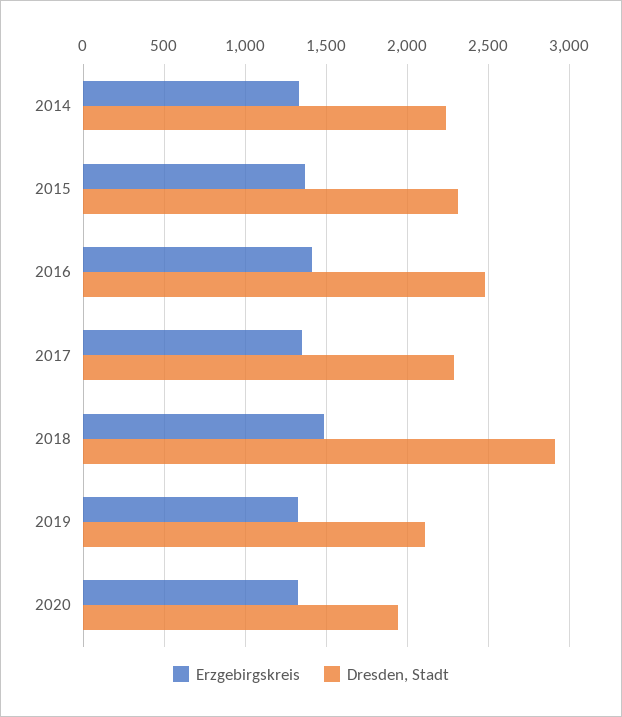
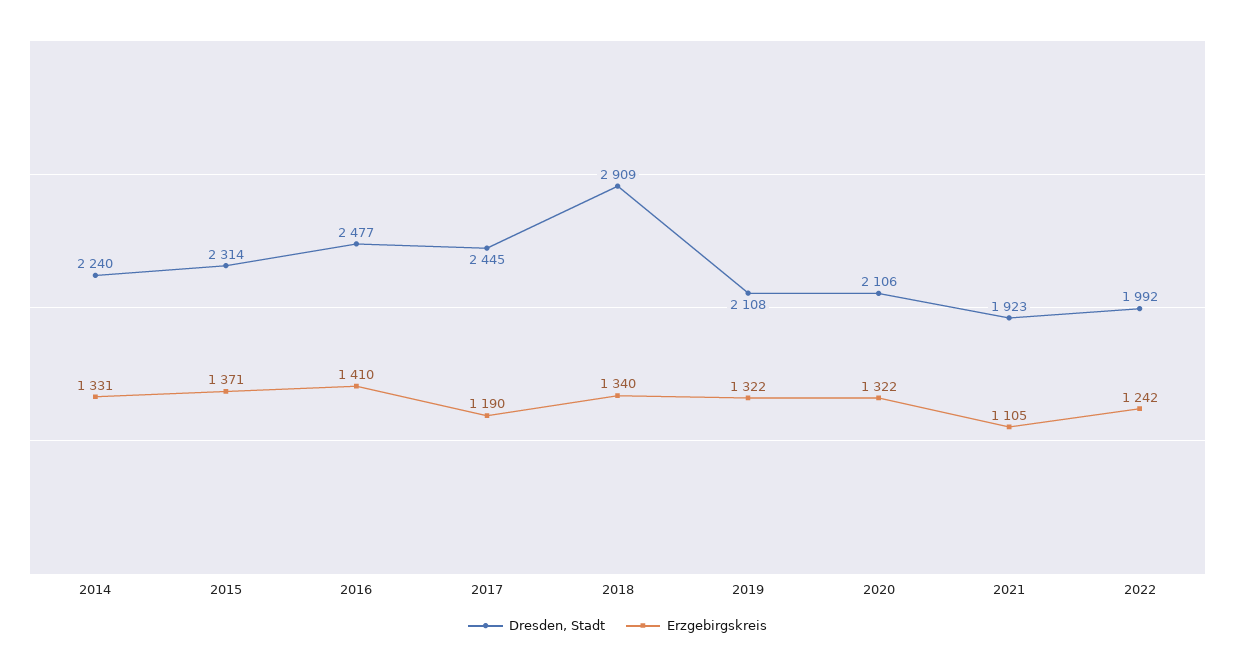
Erzgebirgskreis, 2017: 1350 -> 1190
Dresden, Stadt, 2017: 2300 -> 2445
Erzgebirgskreis, 2018: 1500 -> 1340
Dresden, Stadt, 2020: 1950 -> 2106
Dresden, Stadt, 2021: none -> 1923
Erzgebirgskreis, 2021: none -> 1105
Dresden, Stadt, 2022: none -> 1992
Erzgebirgskreis, 2022: none -> 1242

